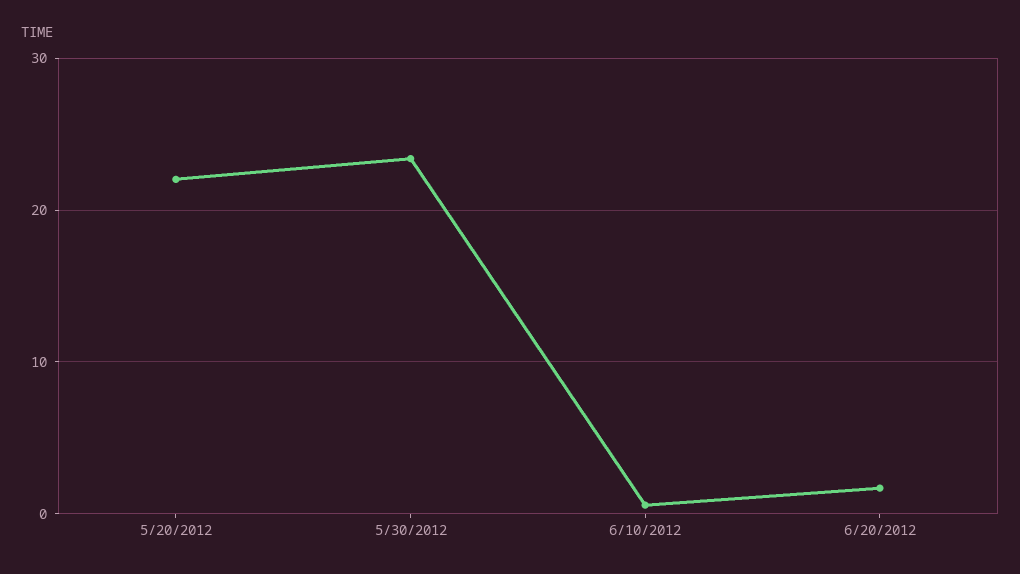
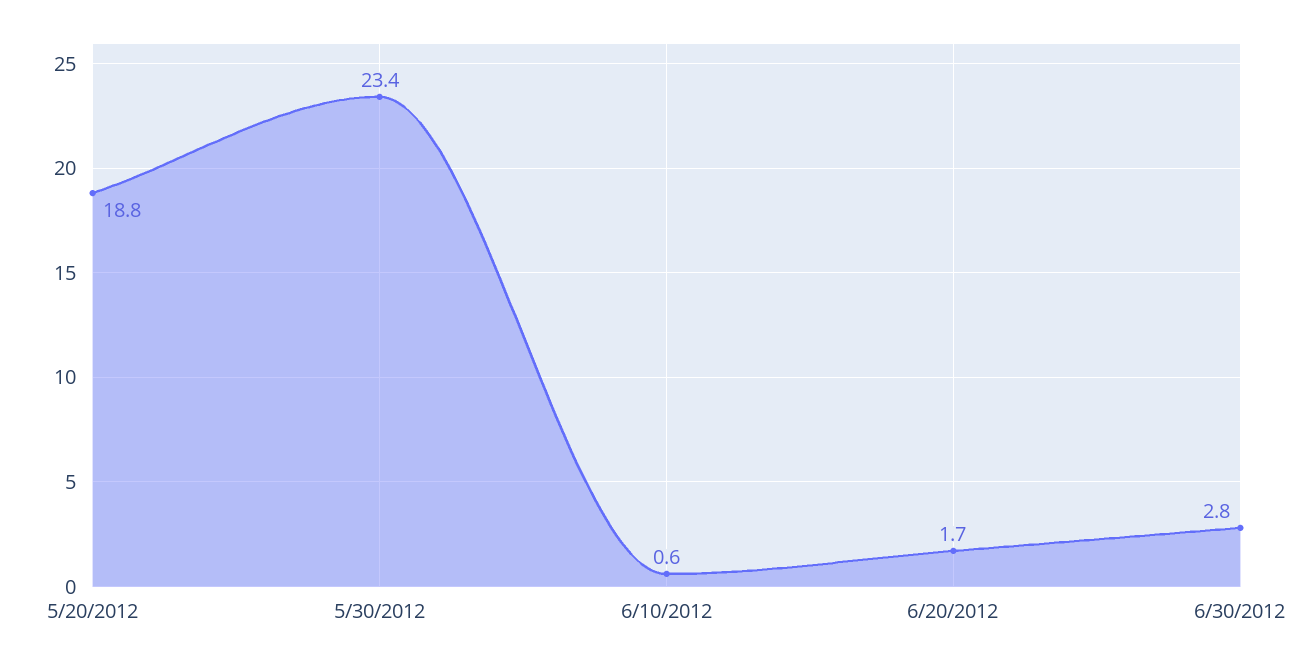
5/20/2012: 22 -> 18.8
6/30/2012: none -> 2.8

